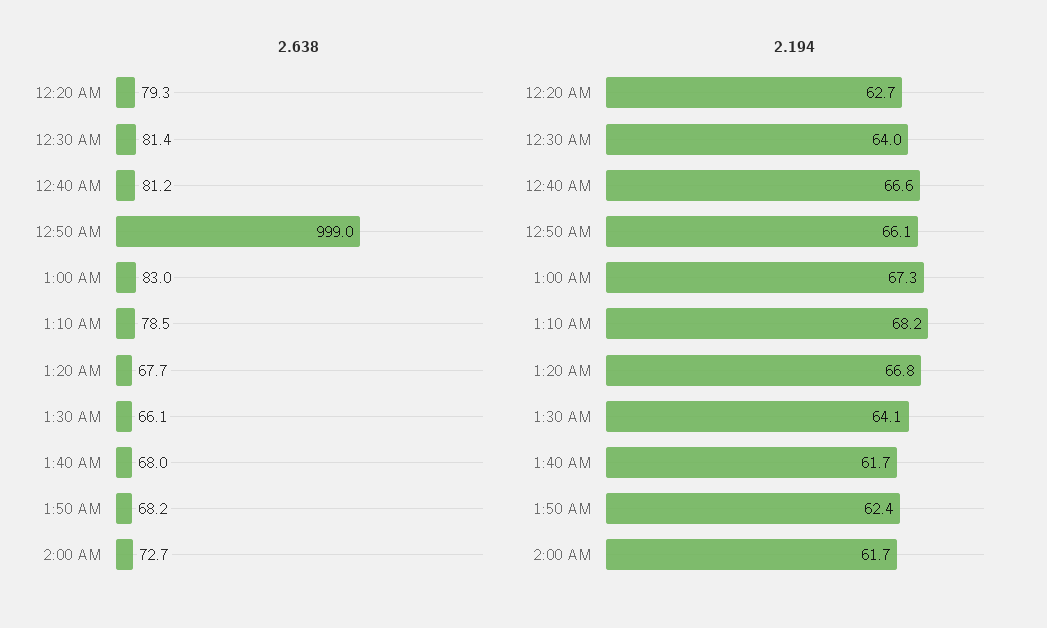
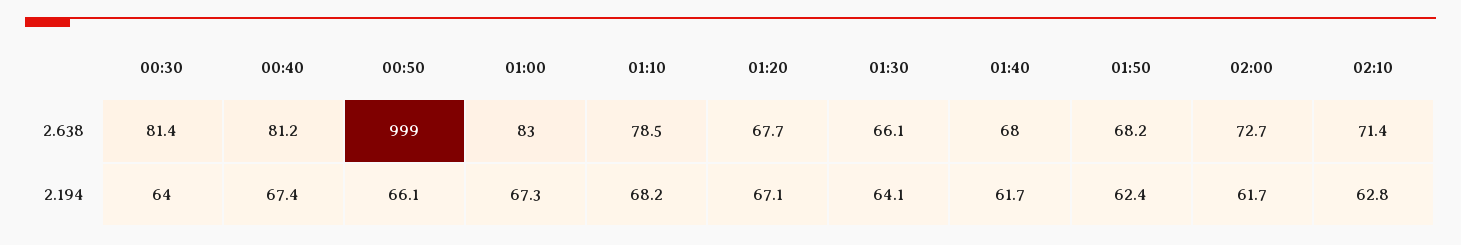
2.638, 12:20 AM: 79.3 -> none
2.194, 12:20 AM: 62.7 -> none
2.194, 12:40 AM: 66.6 -> 67.4
2.194, 1:20 AM: 66.8 -> 67.1
2.638, 02:10: none -> 71.4
2.194, 02:10: none -> 62.8

